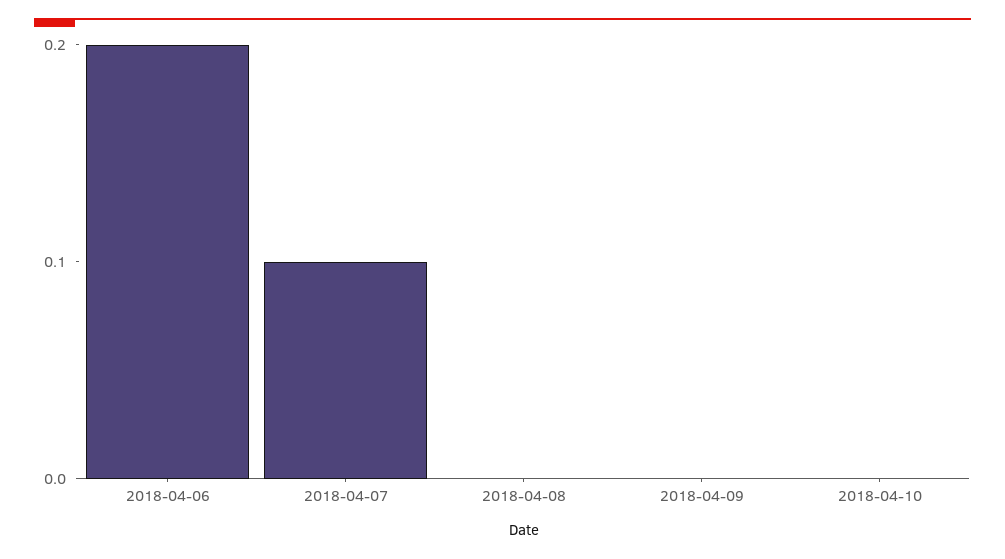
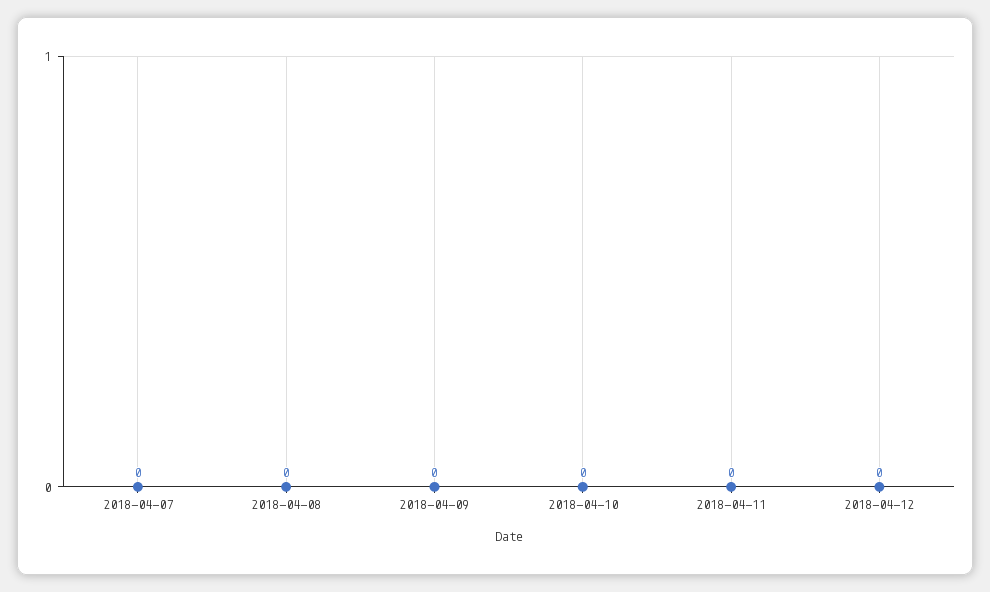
2018-04-06: 0.2 -> none
2018-04-07: 0.1 -> 0
2018-04-11: none -> 0
2018-04-12: none -> 0

